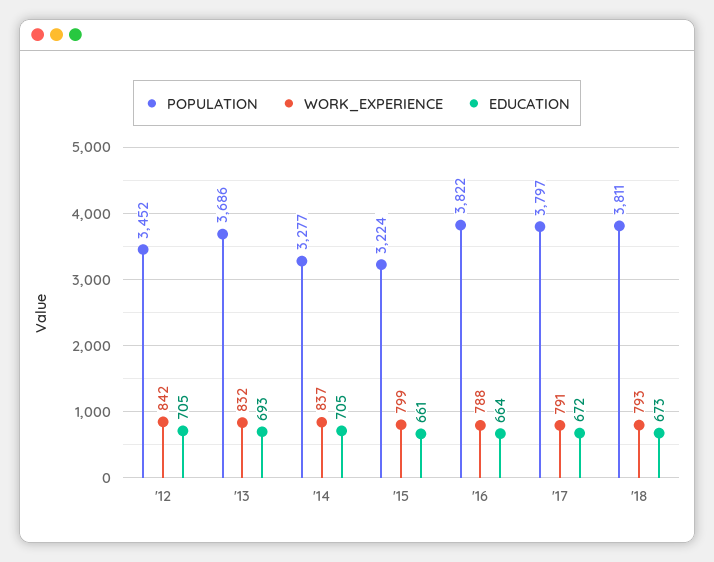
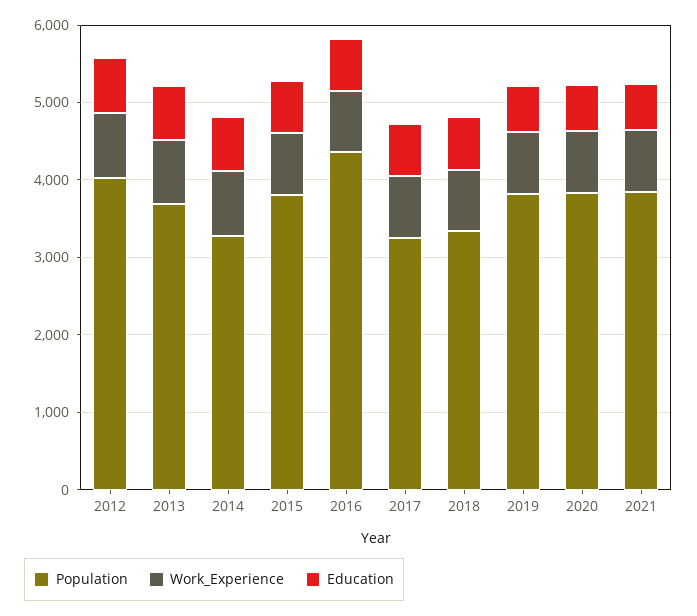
POPULATION, '12: 3452 -> 4000
POPULATION, '15: 3224 -> 3800
POPULATION, '16: 3822 -> 4400
POPULATION, '17: 3797 -> 3200
POPULATION, '18: 3811 -> 3400
POPULATION, 2019: none -> 3800
WORK_EXPERIENCE, 2019: none -> 800
EDUCATION, 2019: none -> 600
POPULATION, 2020: none -> 3800
WORK_EXPERIENCE, 2020: none -> 800
EDUCATION, 2020: none -> 600
POPULATION, 2021: none -> 3800
WORK_EXPERIENCE, 2021: none -> 800
EDUCATION, 2021: none -> 600

